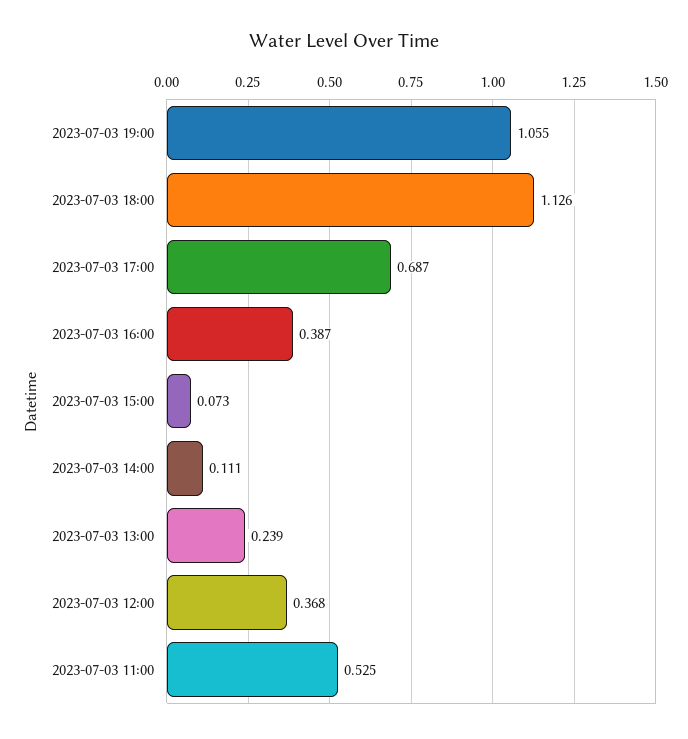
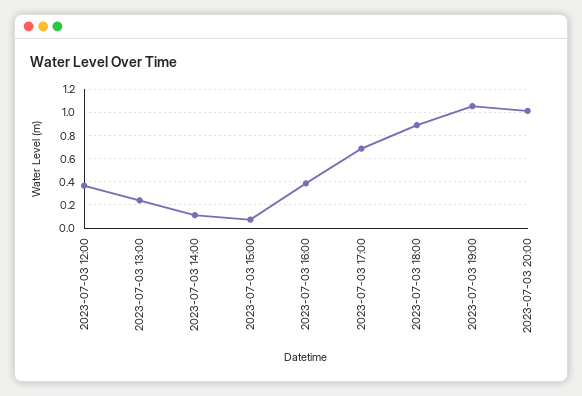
2023-07-03 18:00: 1.126 -> 0.9
2023-07-03 11:00: 0.525 -> none
2023-07-03 20:00: none -> 1

